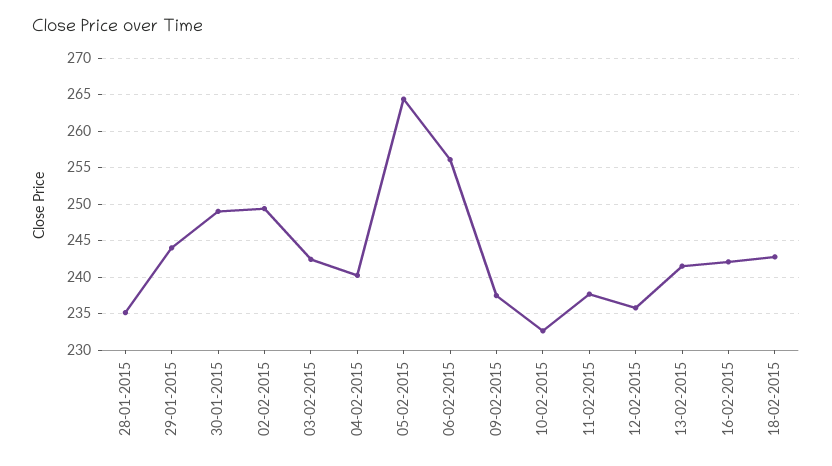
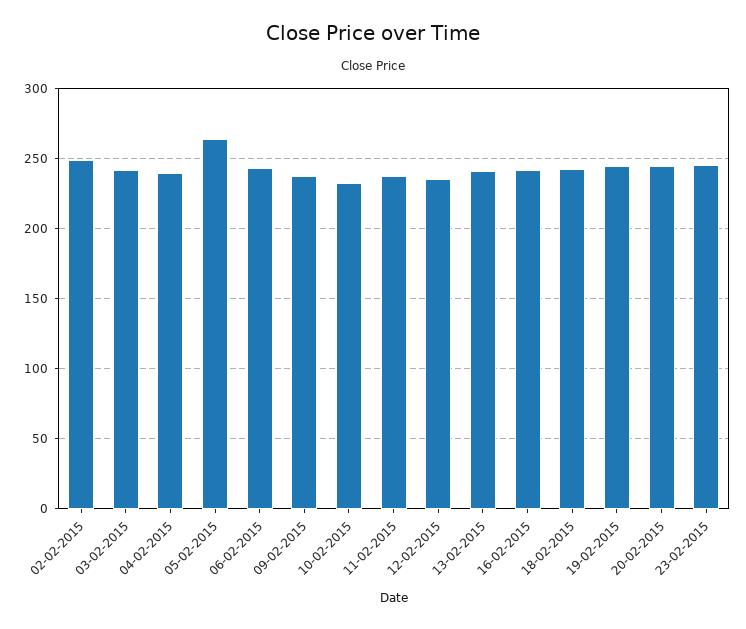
28-01-2015: 235 -> none
29-01-2015: 244 -> none
30-01-2015: 249 -> none
06-02-2015: 256 -> 245
19-02-2015: none -> 245
20-02-2015: none -> 245
23-02-2015: none -> 245

